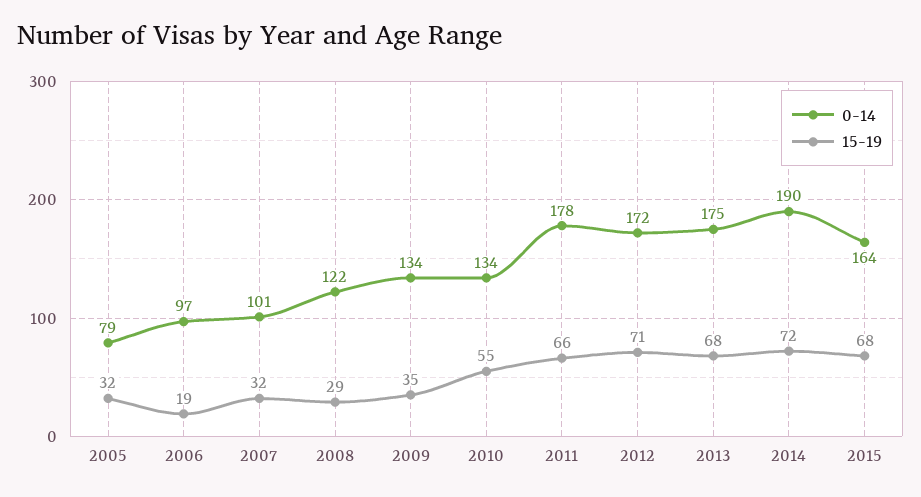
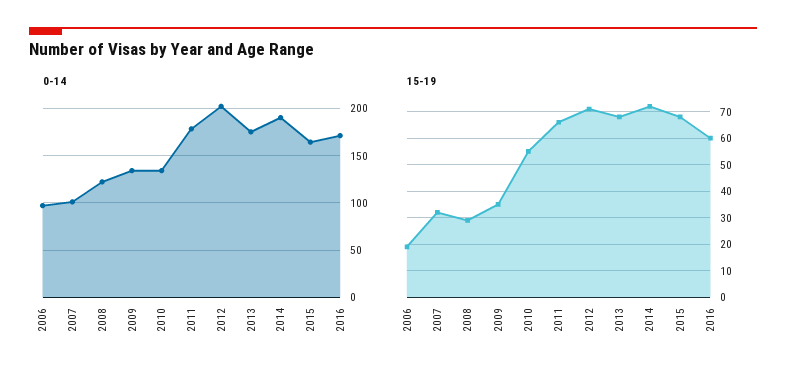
0-14, 2005: 79 -> none
15-19, 2005: 32 -> none
0-14, 2012: 172 -> 200
0-14, 2016: none -> 170
15-19, 2016: none -> 60

